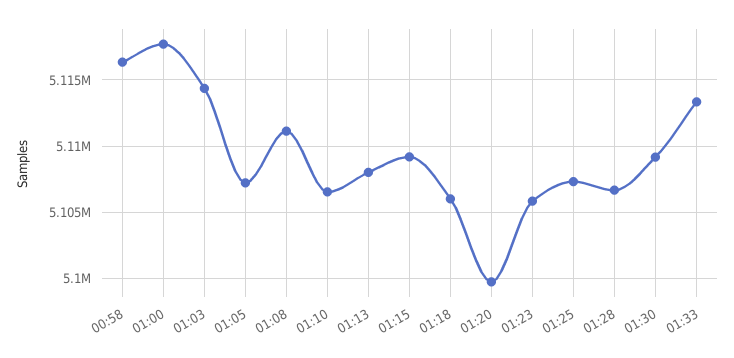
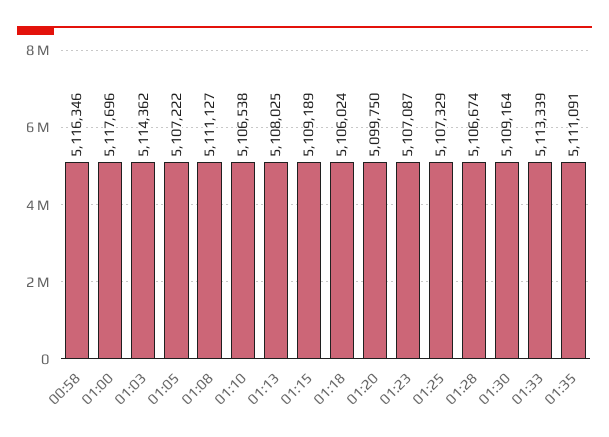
01:23: 5106000 -> 5107087
01:35: none -> 5111091

